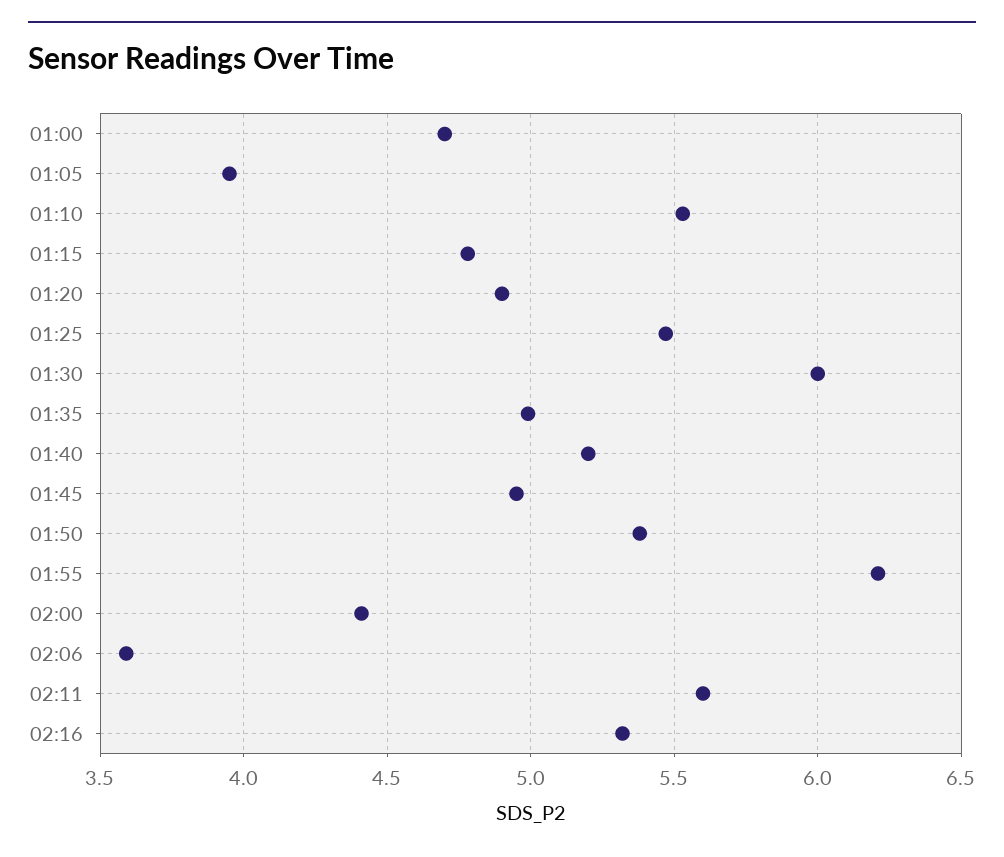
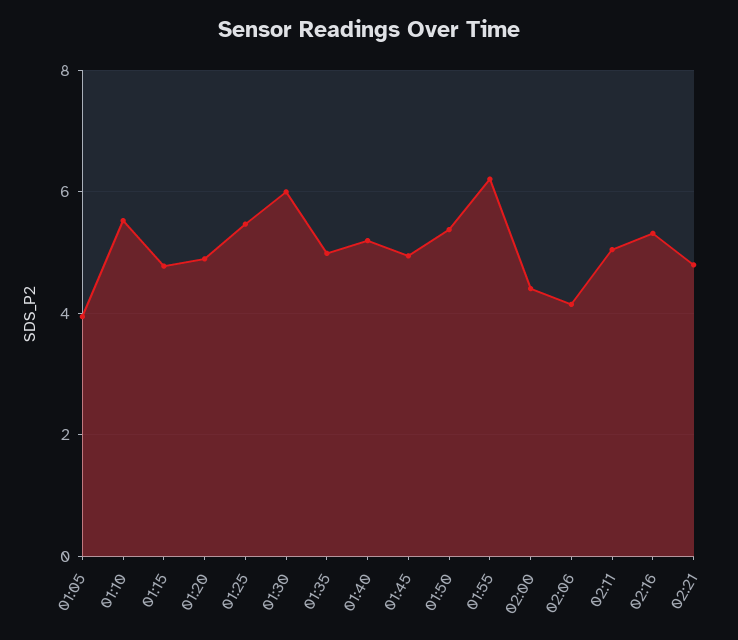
01:00: 4.7 -> none
02:06: 3.6 -> 4.2
02:11: 5.6 -> 5
02:21: none -> 4.8

